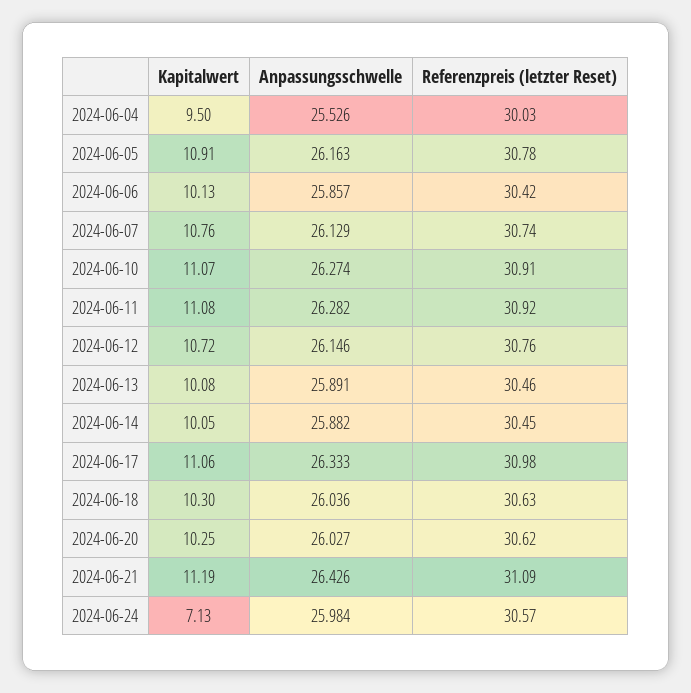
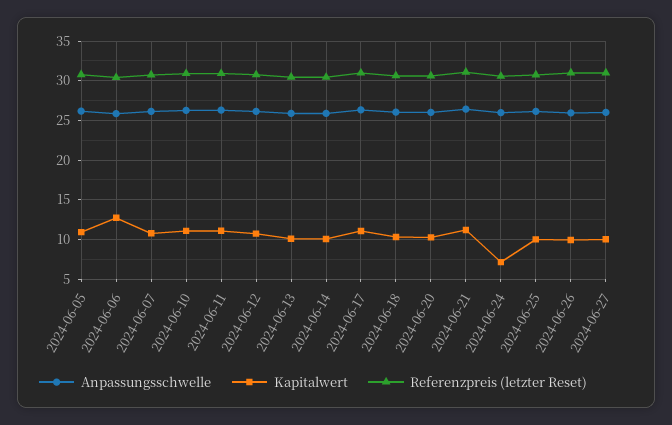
Kapitalwert, 2024-06-04: 9.5 -> none
Anpassungsschwelle, 2024-06-04: 25.526 -> none
Referenzpreis (letzter Reset), 2024-06-04: 30.03 -> none
Kapitalwert, 2024-06-06: 10.13 -> 13
Anpassungsschwelle, 2024-06-25: none -> 26
Kapitalwert, 2024-06-25: none -> 10
Referenzpreis (letzter Reset), 2024-06-25: none -> 31
Anpassungsschwelle, 2024-06-26: none -> 26
Kapitalwert, 2024-06-26: none -> 10
Referenzpreis (letzter Reset), 2024-06-26: none -> 31
Anpassungsschwelle, 2024-06-27: none -> 26
Kapitalwert, 2024-06-27: none -> 10
Referenzpreis (letzter Reset), 2024-06-27: none -> 31

